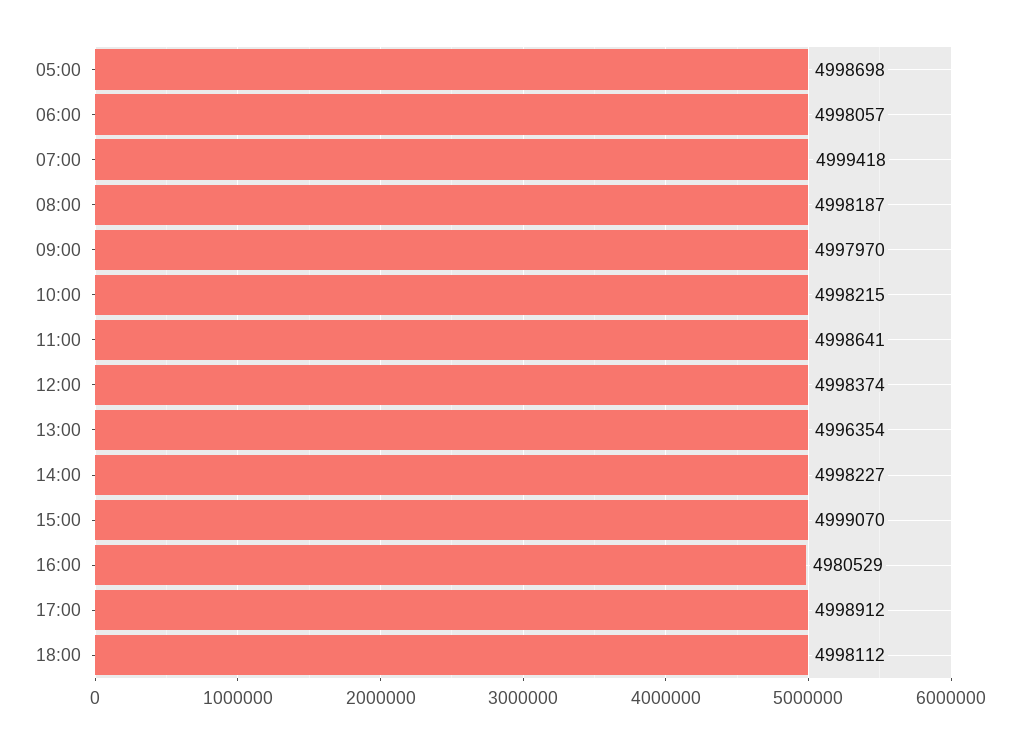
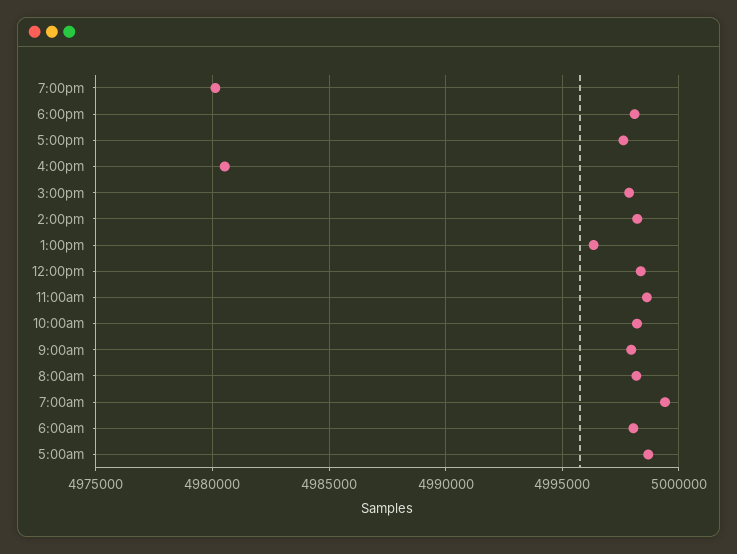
15:00: 4999070 -> 4998000
17:00: 4998912 -> 4997500
7:00pm: none -> 4980000

